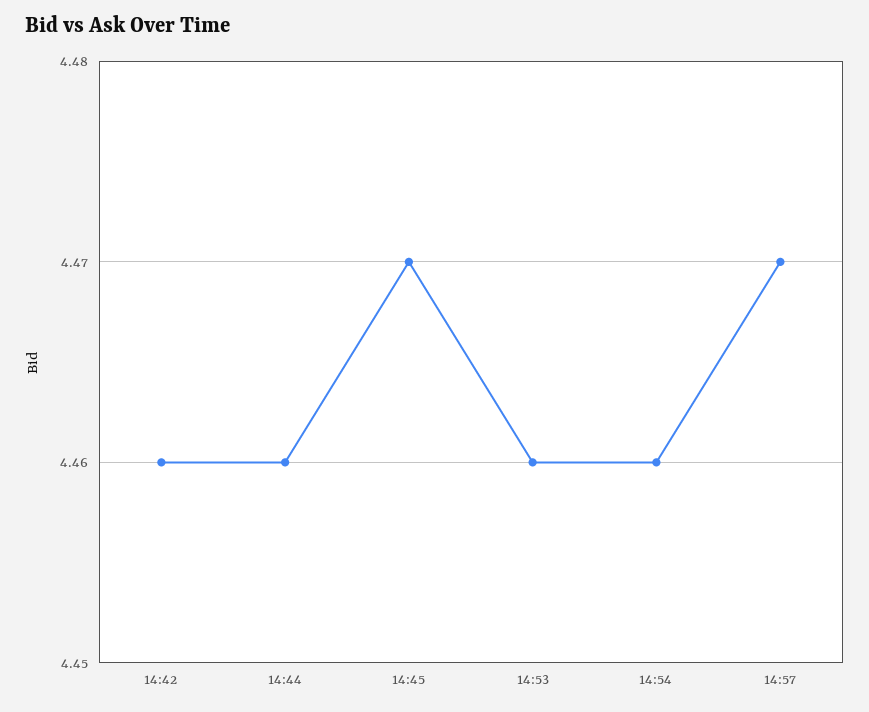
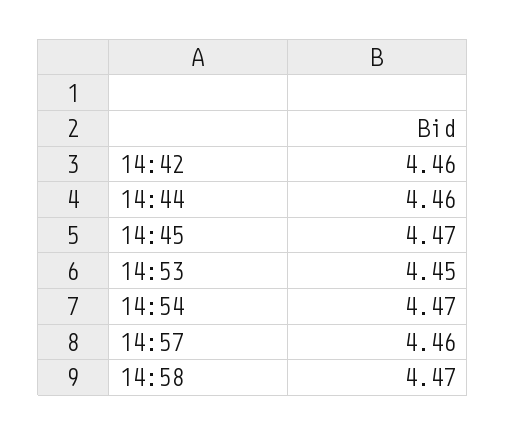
14:53: 4.46 -> 4.45
14:54: 4.46 -> 4.47
14:57: 4.47 -> 4.46
14:58: none -> 4.47

